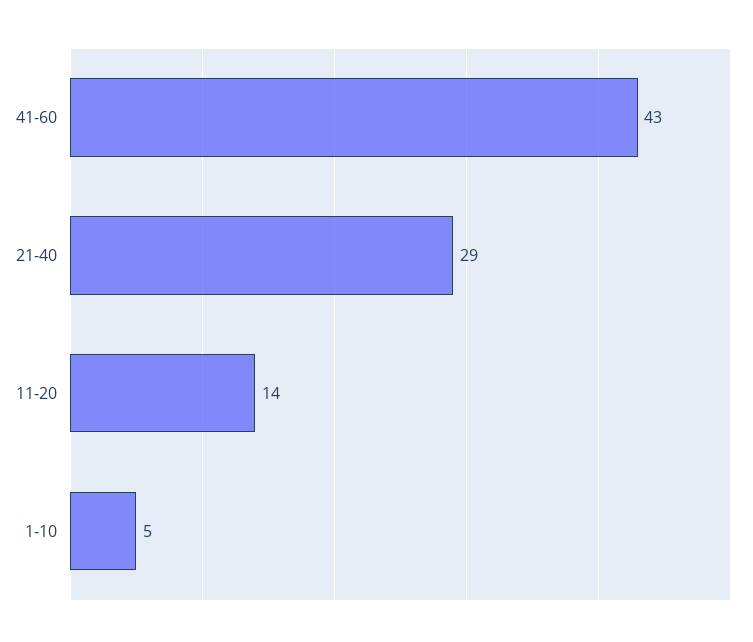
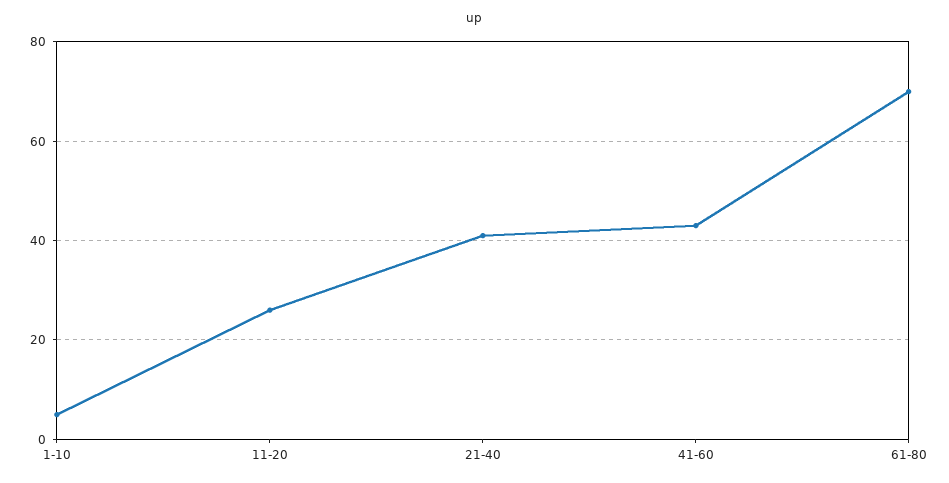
21-40: 29 -> 40
11-20: 14 -> 25
61-80: none -> 70

